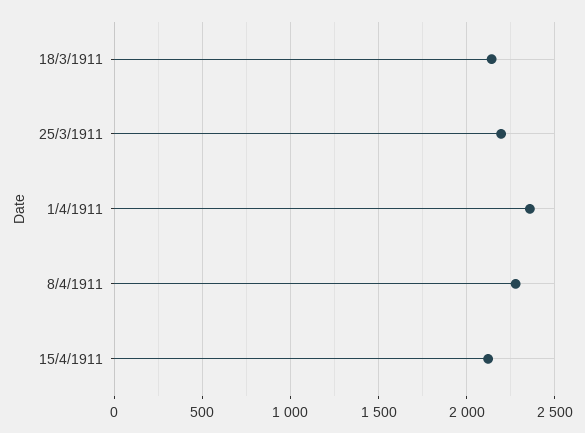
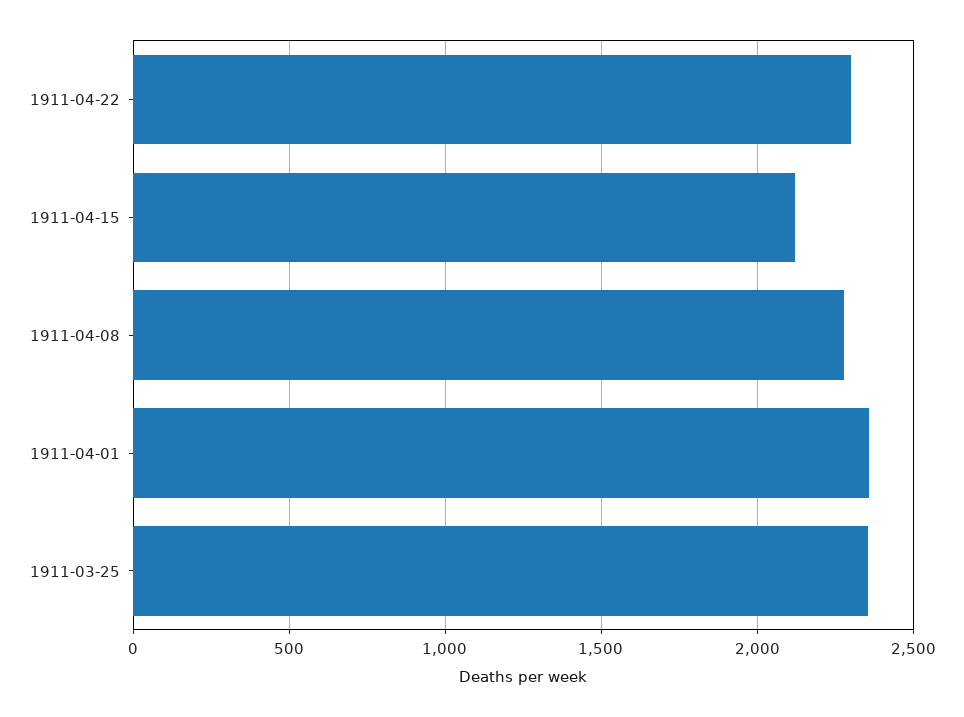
18/3/1911: 2150 -> none
25/3/1911: 2200 -> 2350
1911-04-22: none -> 2300

